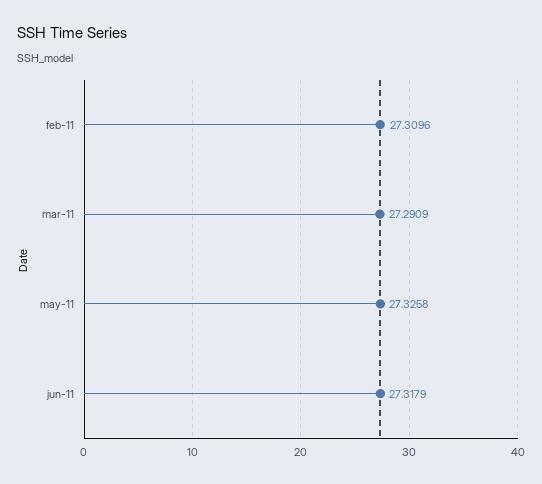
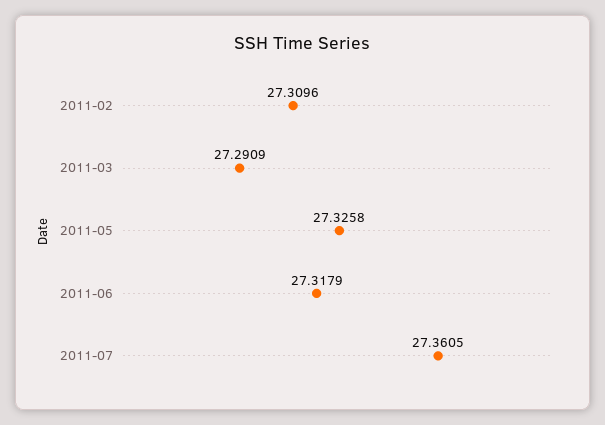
2011-07: none -> 27.3605

